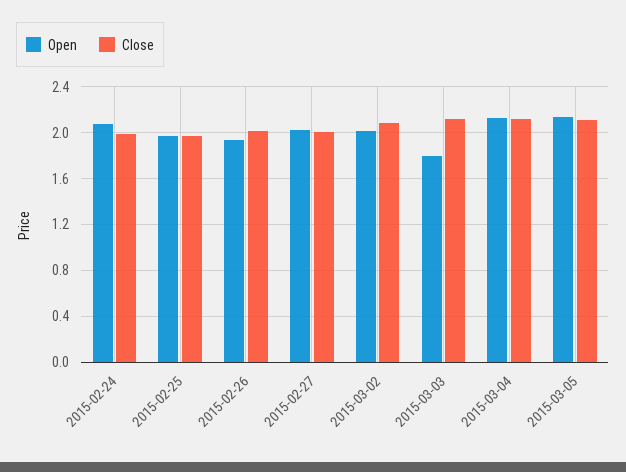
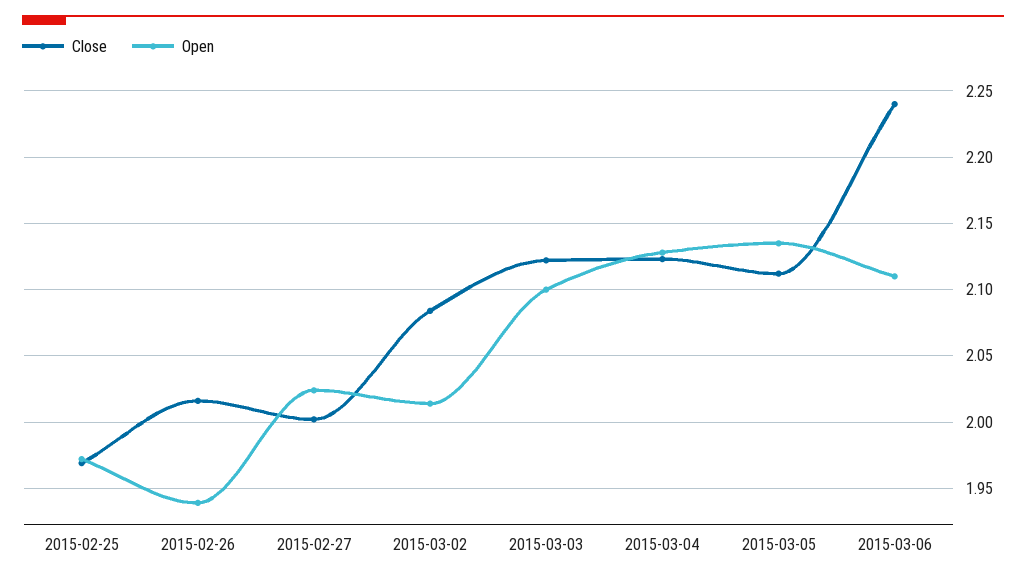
Open, 2015-02-24: 2.1 -> none
Close, 2015-02-24: 2 -> none
Open, 2015-03-03: 1.8 -> 2.1
Close, 2015-03-06: none -> 2.24
Open, 2015-03-06: none -> 2.11

